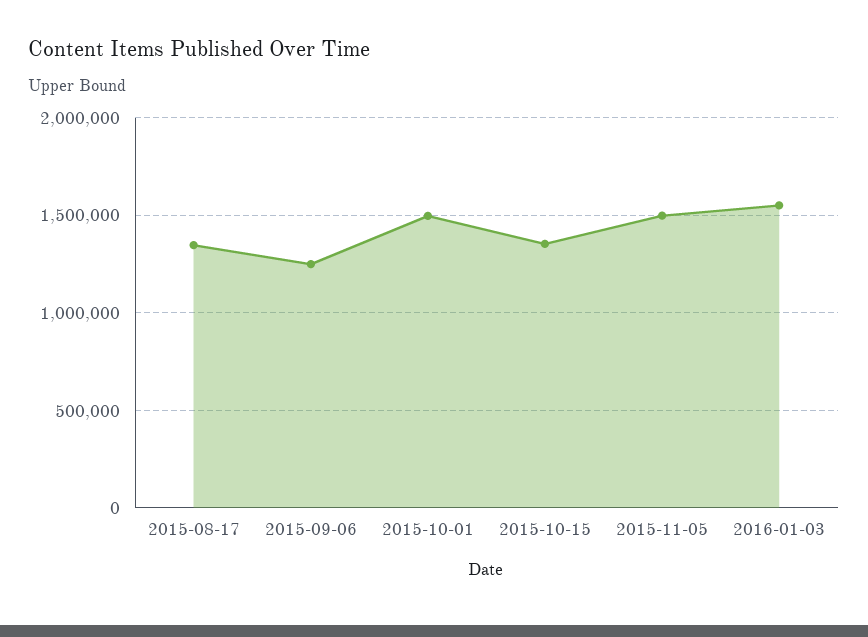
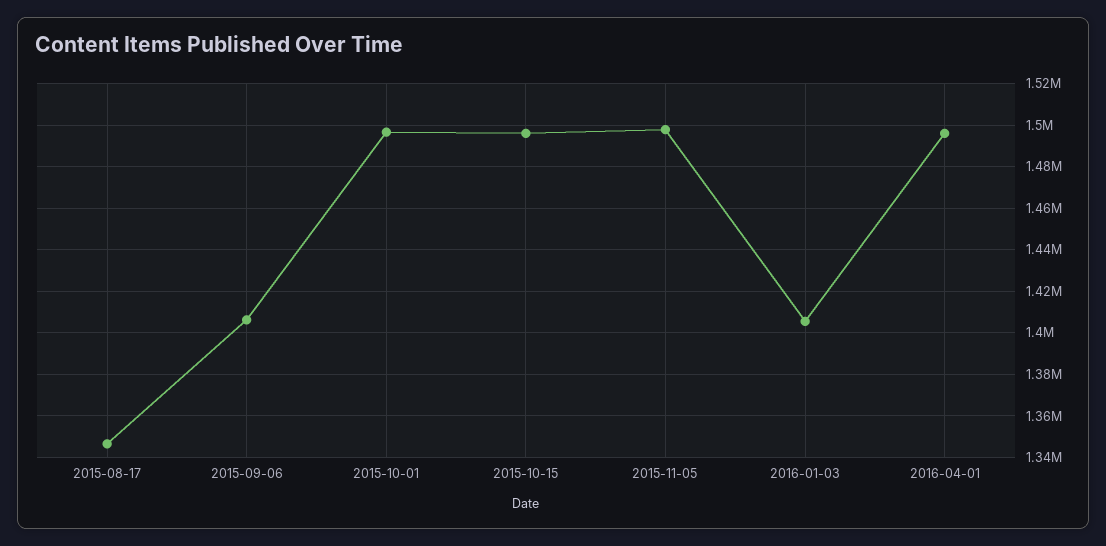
2015-09-06: 1250000 -> 1405000
2015-10-15: 1350000 -> 1495000
2016-01-03: 1550000 -> 1405000
2016-04-01: none -> 1495000

